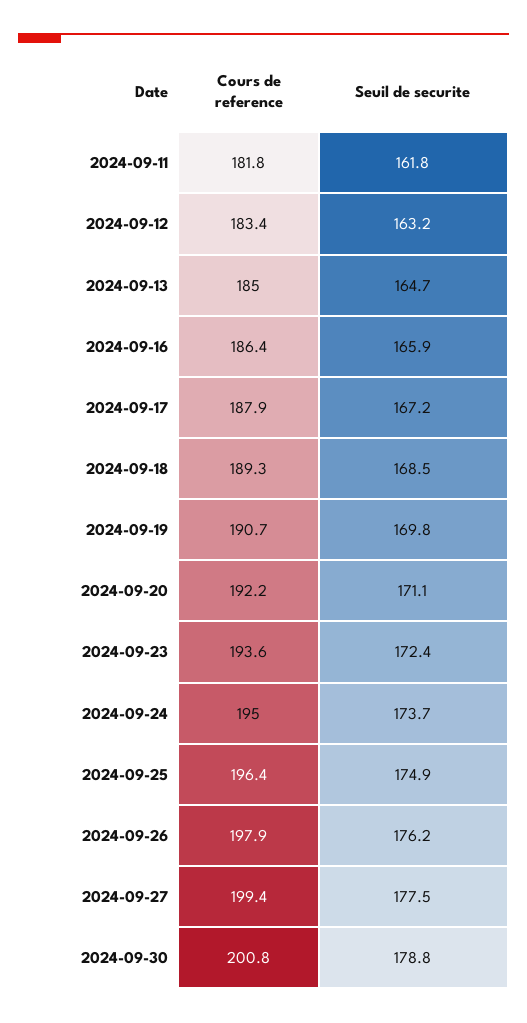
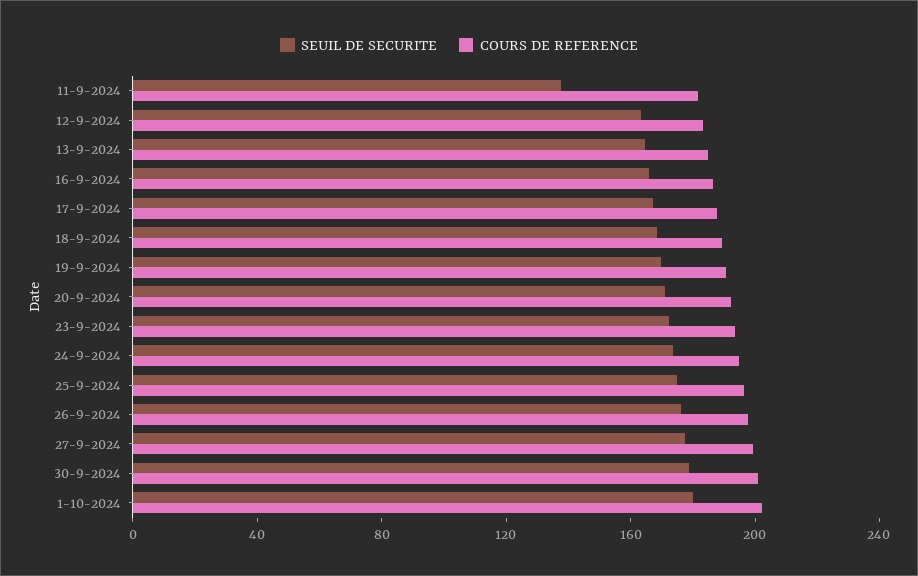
Seuil de securite, 2024-09-11: 161.8 -> 140
Seuil de securite, 1-10-2024: none -> 180
Cours de reference, 1-10-2024: none -> 200

